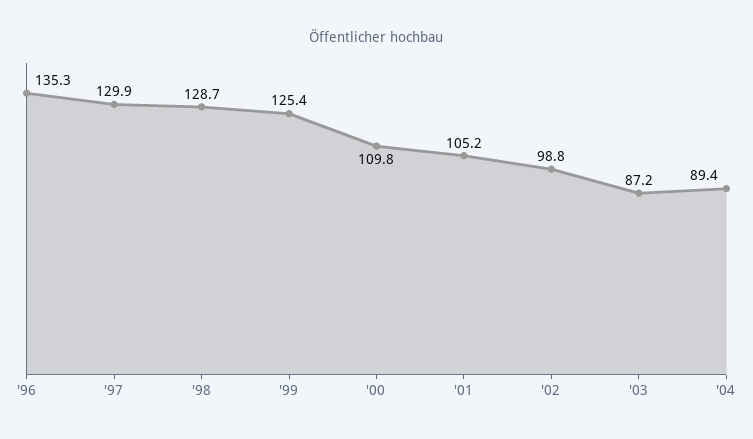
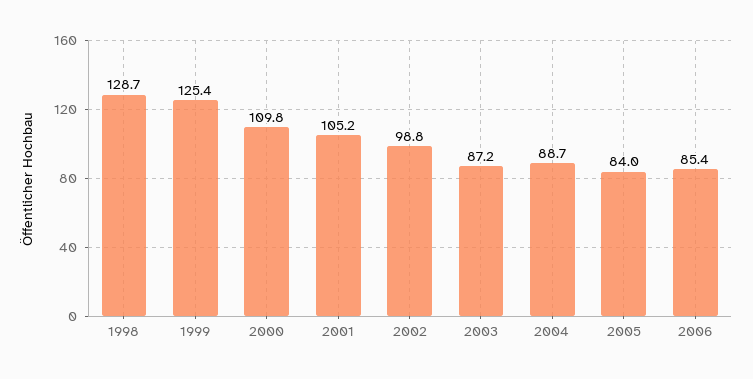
'96: 135.3 -> none
'97: 129.9 -> none
'04: 89.4 -> 88.7
2005: none -> 84
2006: none -> 85.4

